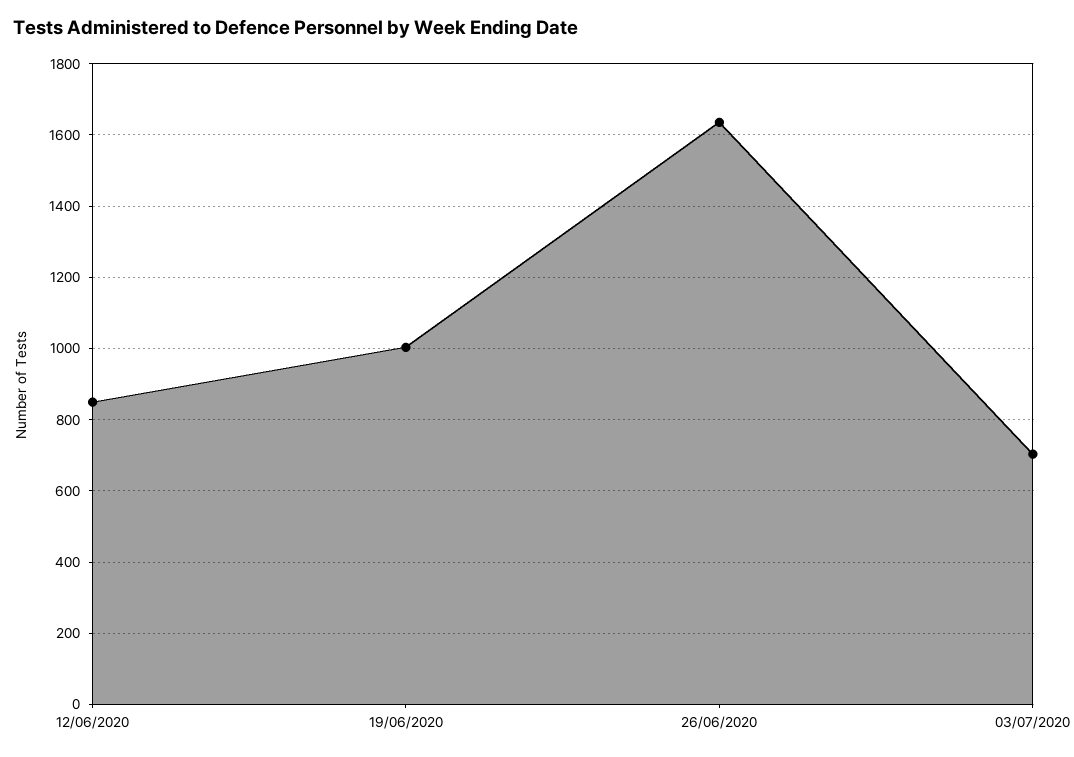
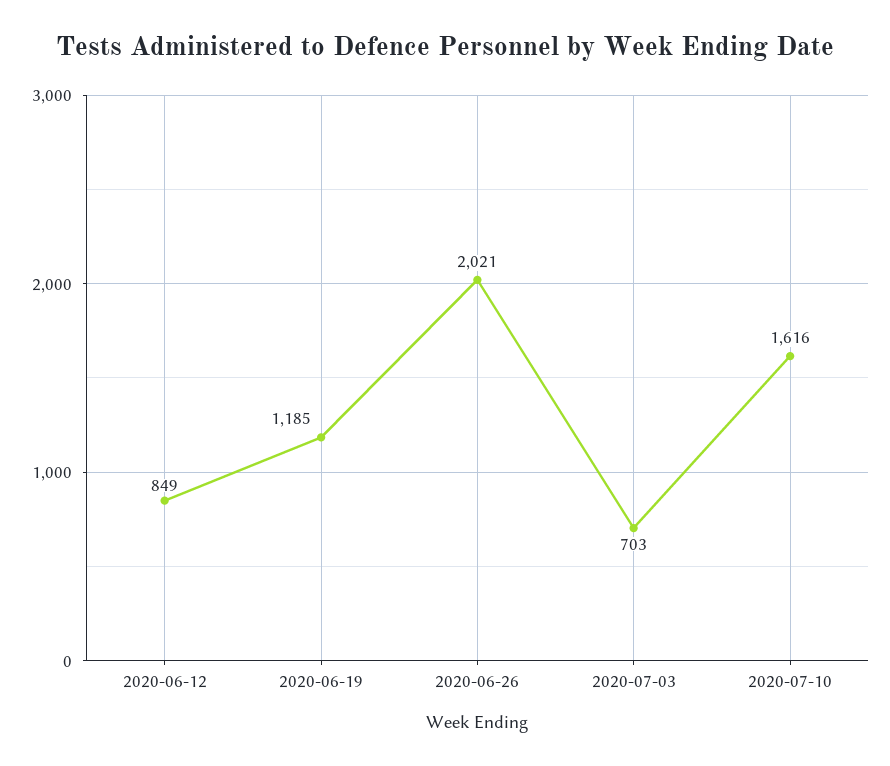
19/06/2020: 1000 -> 1185
26/06/2020: 1640 -> 2021
2020-07-10: none -> 1616

